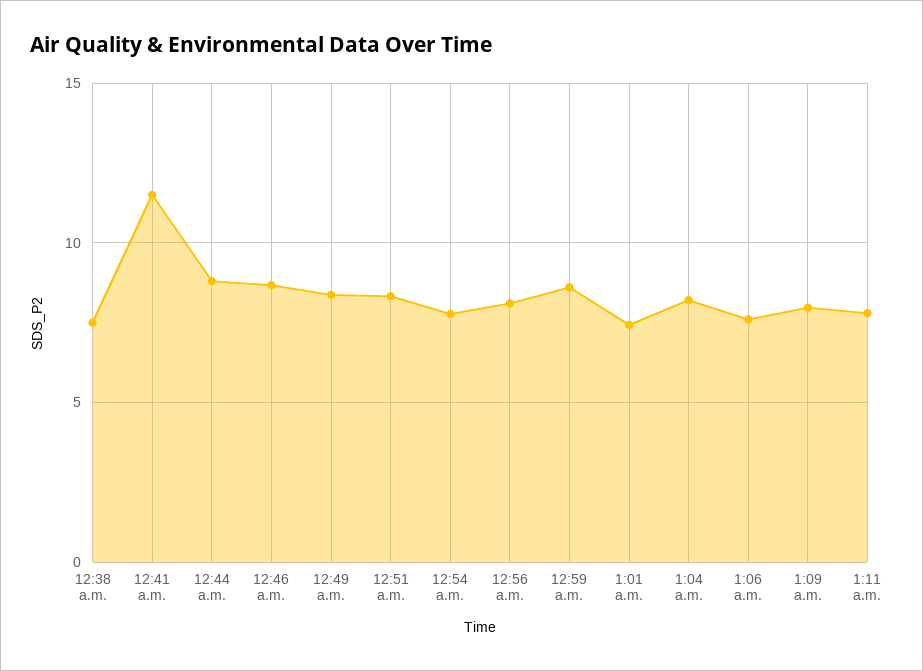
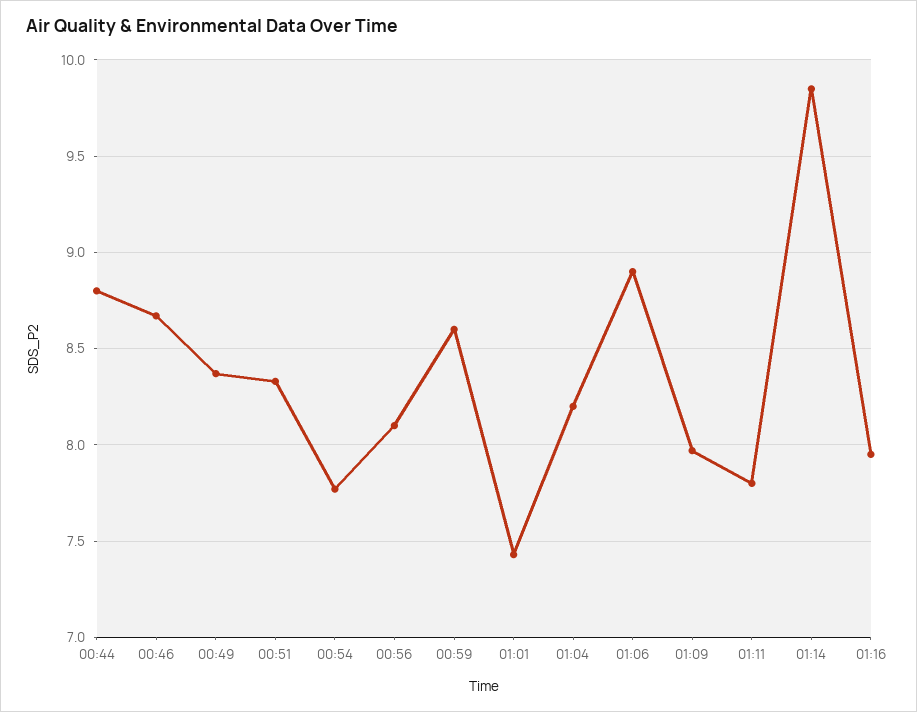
12:38 a.m.: 7.5 -> none
12:41 a.m.: 11.5 -> none
1:06 a.m.: 7.5 -> 8.9
01:14: none -> 9.85
01:16: none -> 7.95

